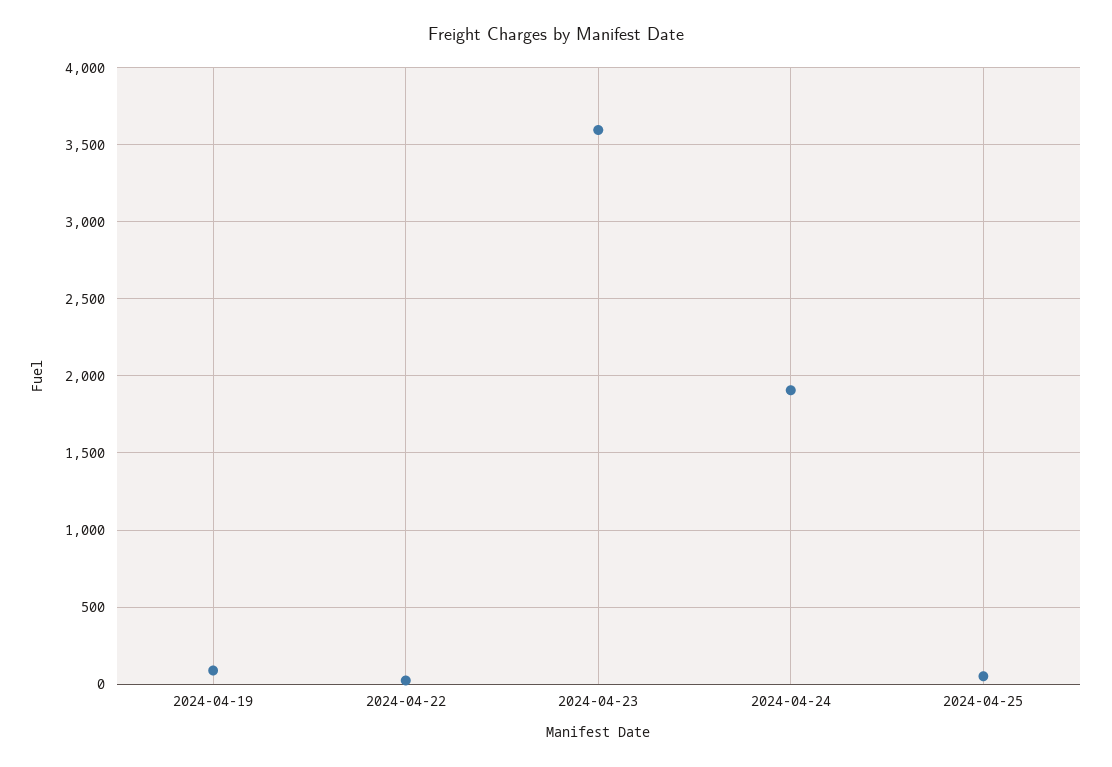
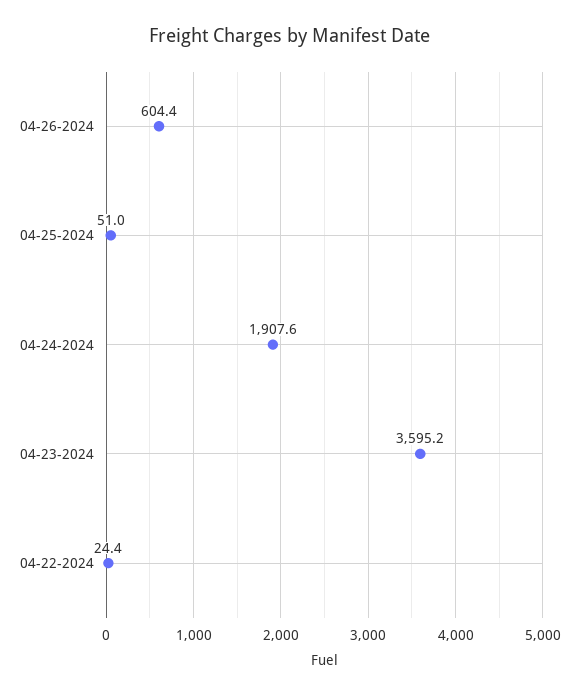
2024-04-19: 100 -> none
04-26-2024: none -> 604.4

